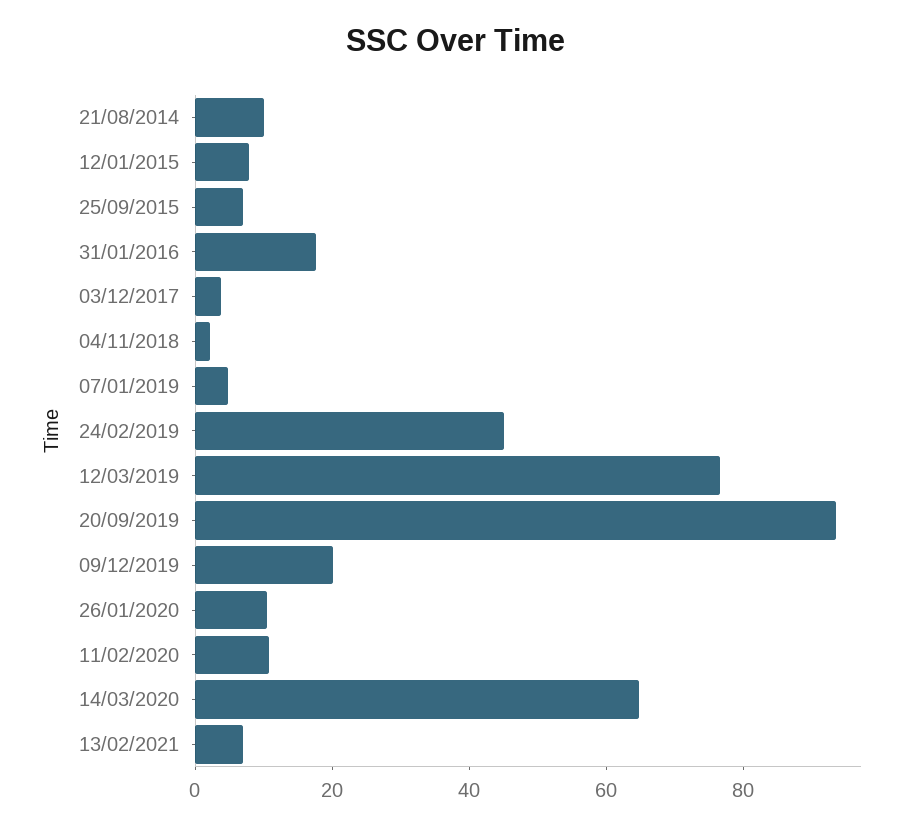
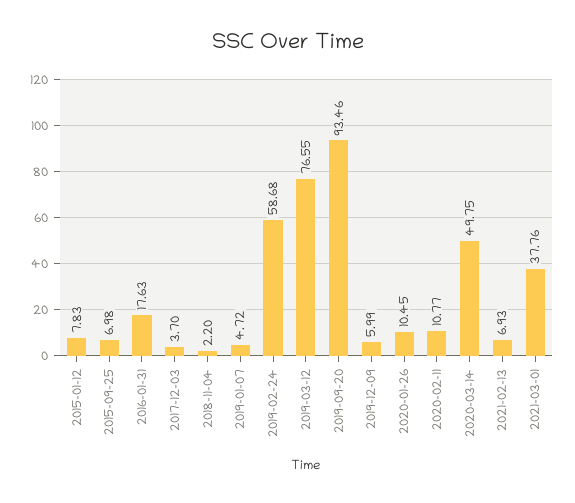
21/08/2014: 10 -> none
24/02/2019: 45 -> 58.68
09/12/2019: 20 -> 5.99
14/03/2020: 65 -> 49.75
2021-03-01: none -> 37.76

